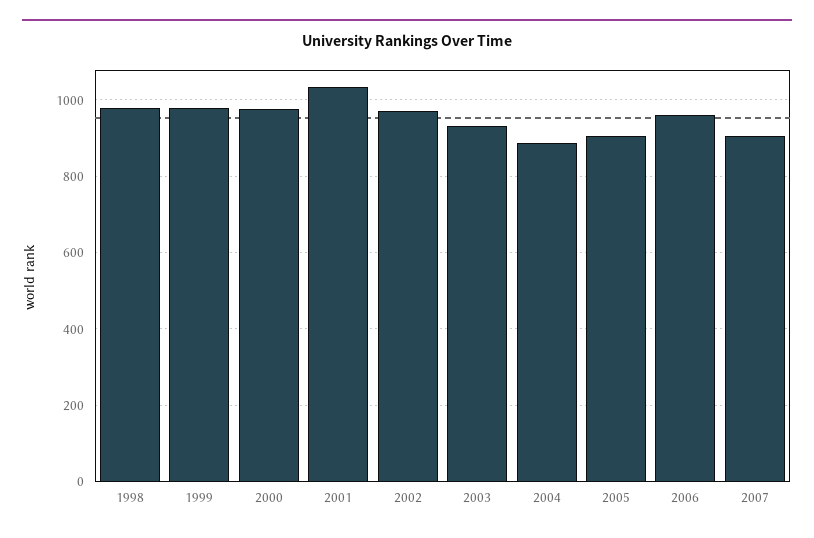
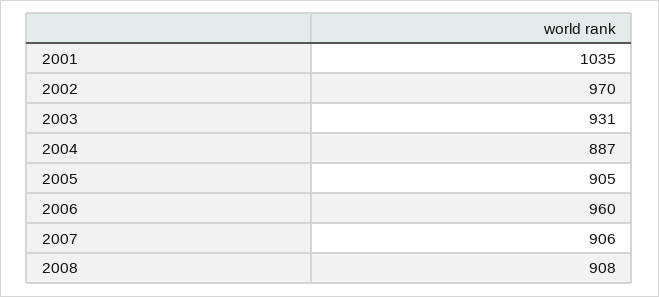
1998: 980 -> none
1999: 980 -> none
2000: 980 -> none
2008: none -> 908

